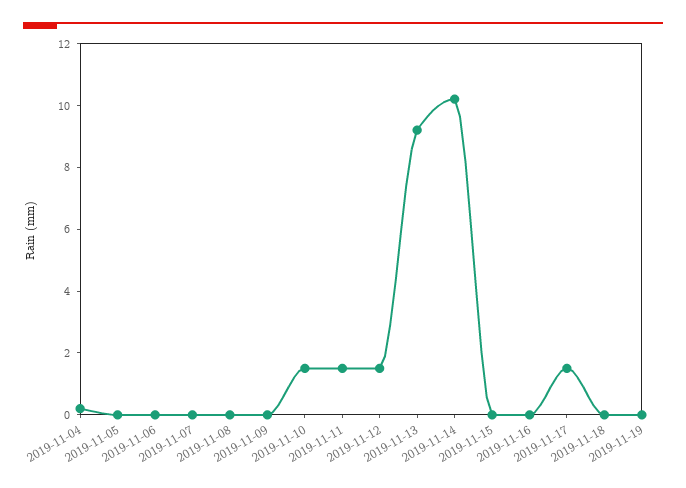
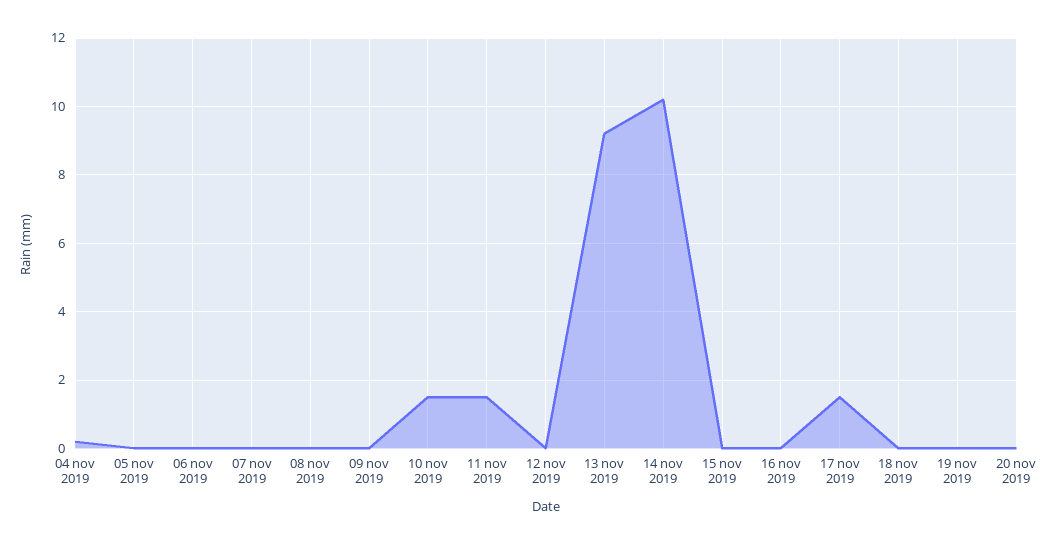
2019-11-12: 1.5 -> 0
20 nov 2019: none -> 0

